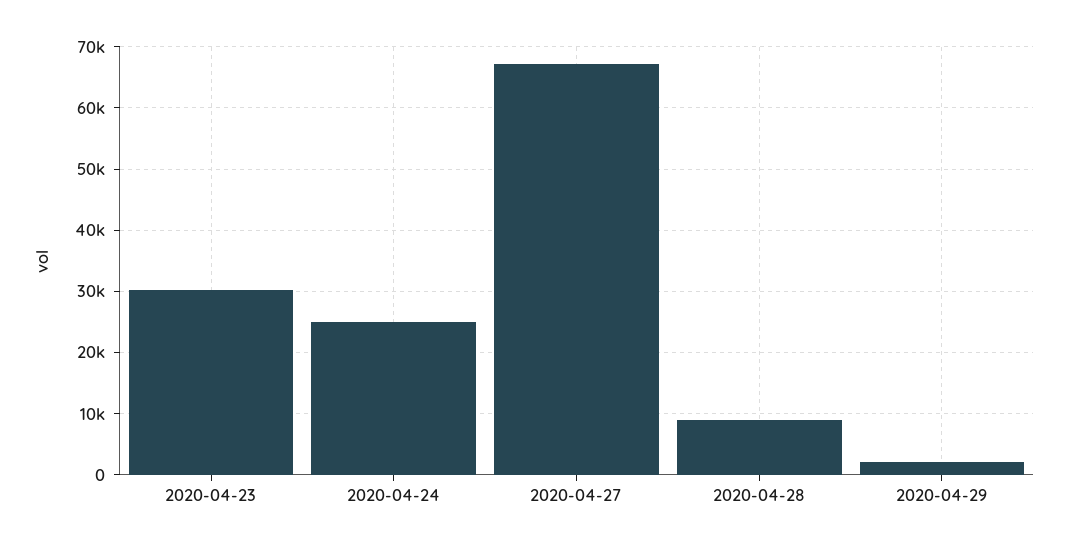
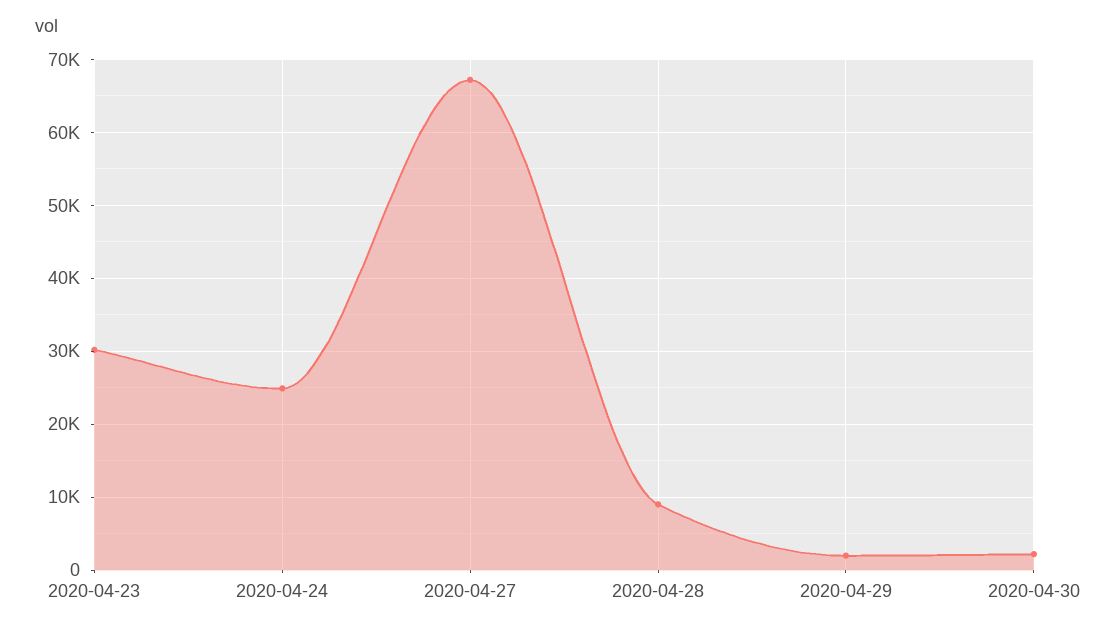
2020-04-30: none -> 2000

